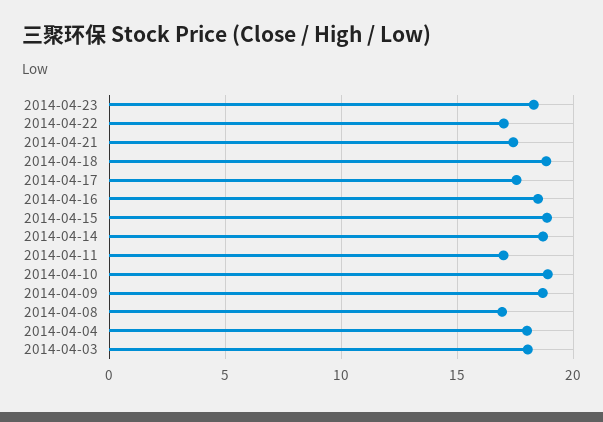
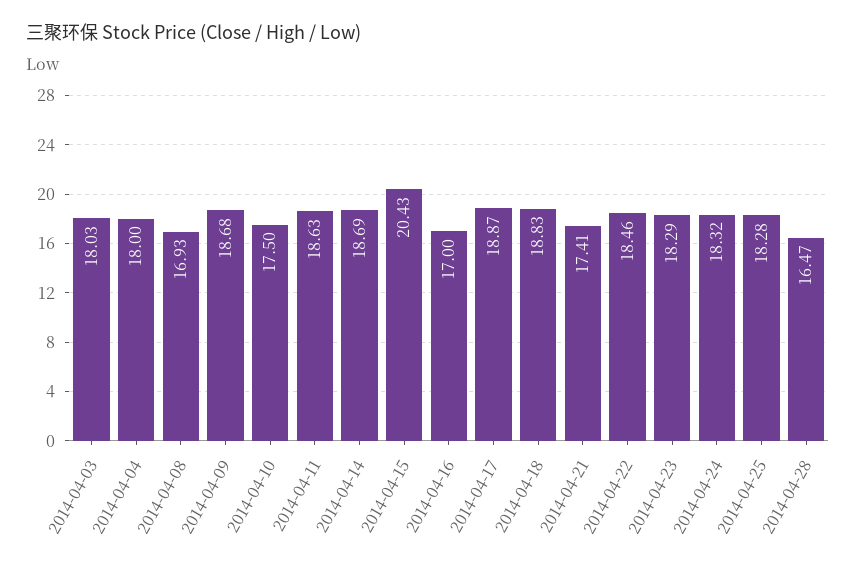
2014-04-22: 17 -> 18.46
2014-04-17: 17.5 -> 18.87
2014-04-16: 18.5 -> 17
2014-04-15: 19 -> 20.43
2014-04-11: 17 -> 18.63
2014-04-10: 19 -> 17.5
2014-04-24: none -> 18.32
2014-04-25: none -> 18.28
2014-04-28: none -> 16.47

